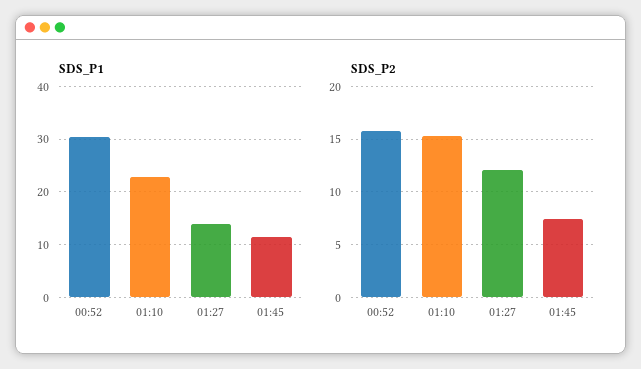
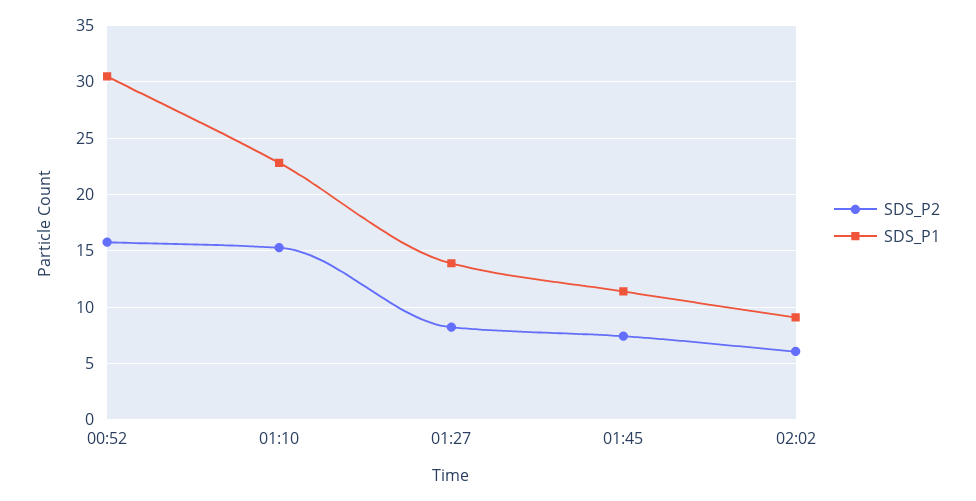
SDS_P2, 01:27: 12 -> 8
SDS_P2, 02:02: none -> 6
SDS_P1, 02:02: none -> 9

